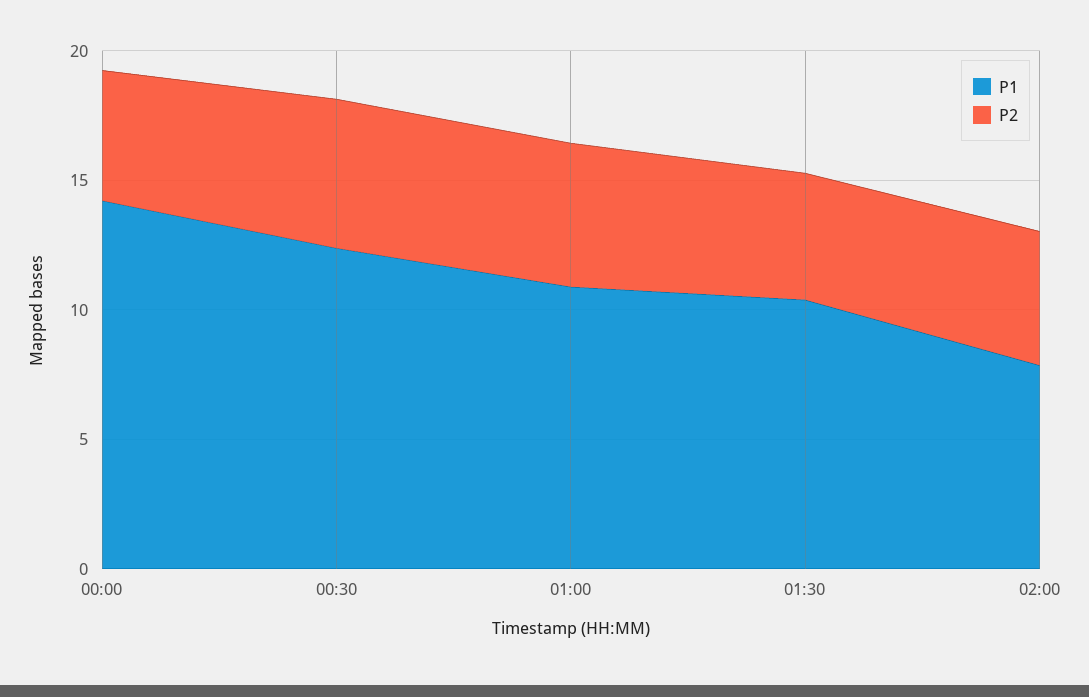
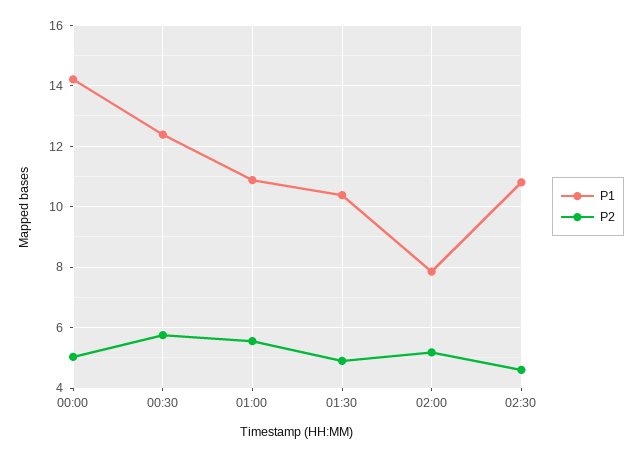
P1, 02:30: none -> 10.8
P2, 02:30: none -> 4.6

